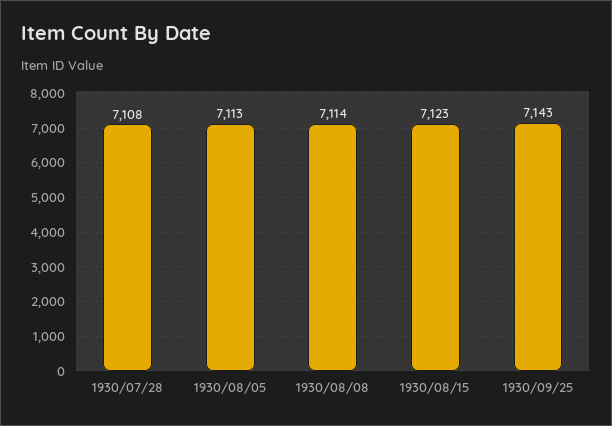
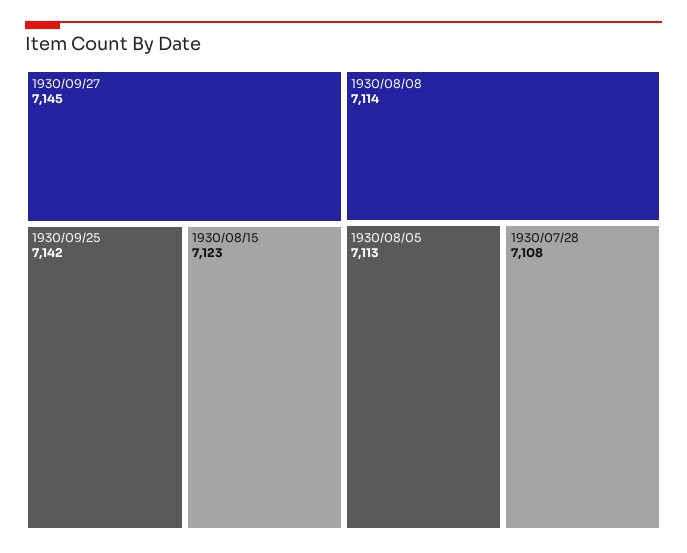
1930/09/25: 7143 -> 7142
1930/09/27: none -> 7145

